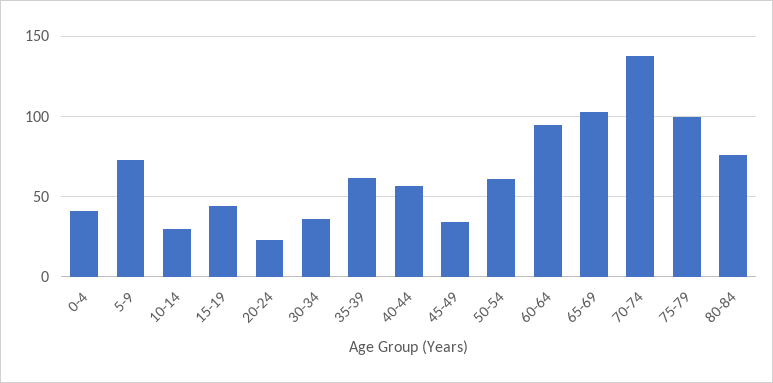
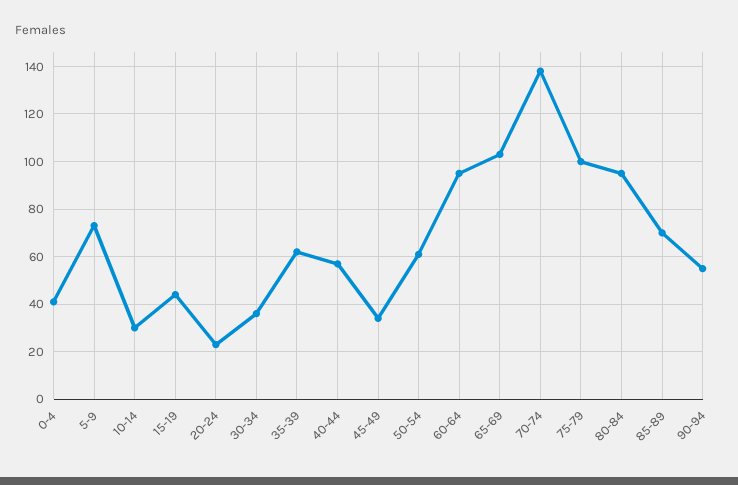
80-84: 75 -> 95
85-89: none -> 70
90-94: none -> 55

